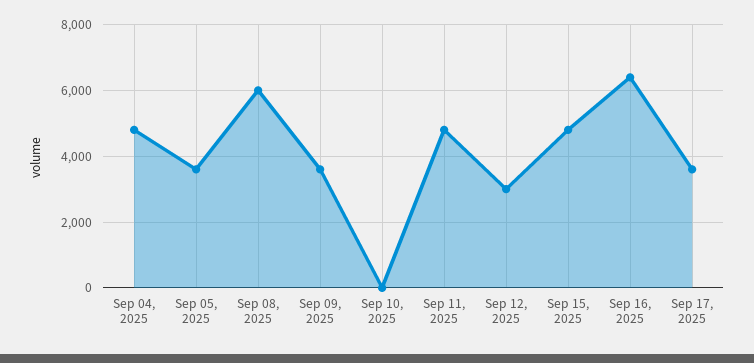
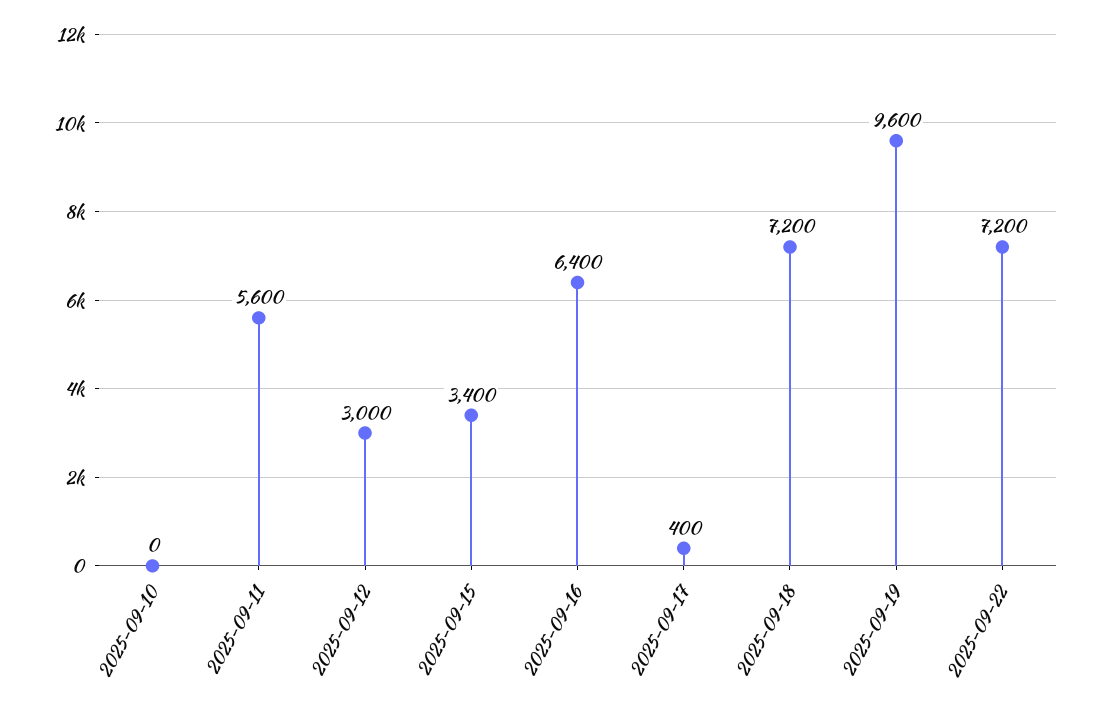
Sep 04, 2025: 4800 -> none
Sep 05, 2025: 3600 -> none
Sep 08, 2025: 6000 -> none
Sep 09, 2025: 3600 -> none
Sep 11, 2025: 4800 -> 5600
Sep 15, 2025: 4800 -> 3400
Sep 17, 2025: 3600 -> 400
2025-09-18: none -> 7200
2025-09-19: none -> 9600
2025-09-22: none -> 7200

